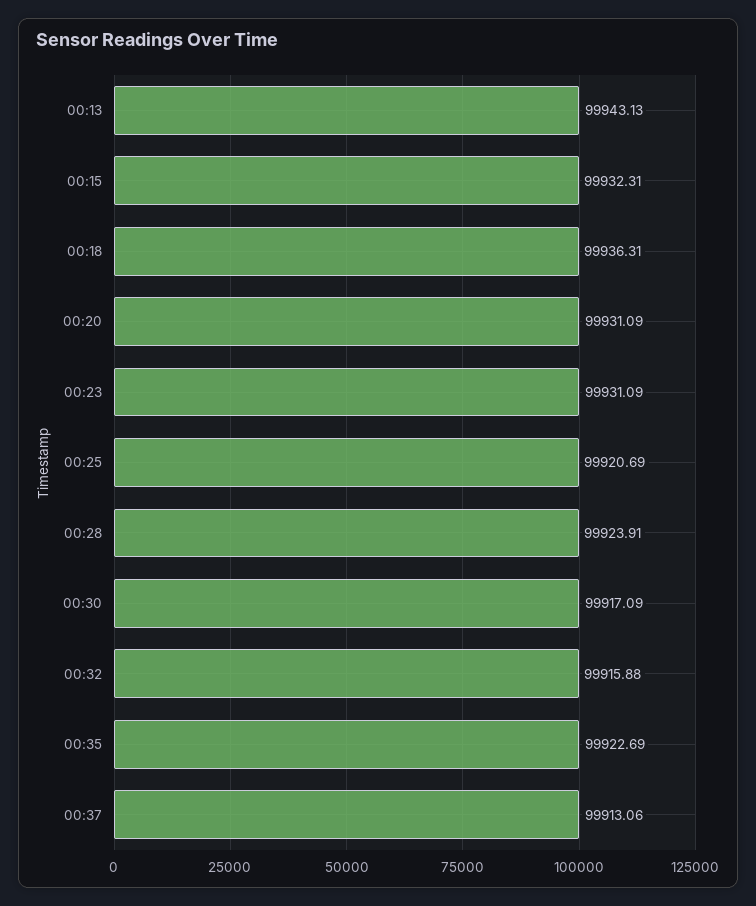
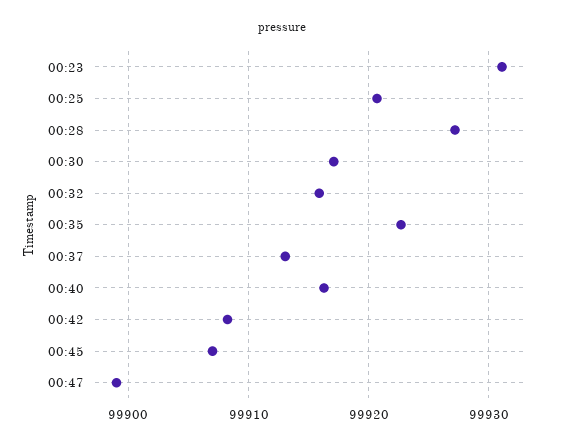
00:13: 99943.13 -> none
00:15: 99932.31 -> none
00:18: 99936.31 -> none
00:20: 99931.09 -> none
00:28: 99923.91 -> 99927
00:40: none -> 99916
00:42: none -> 99908
00:45: none -> 99907
00:47: none -> 99899

